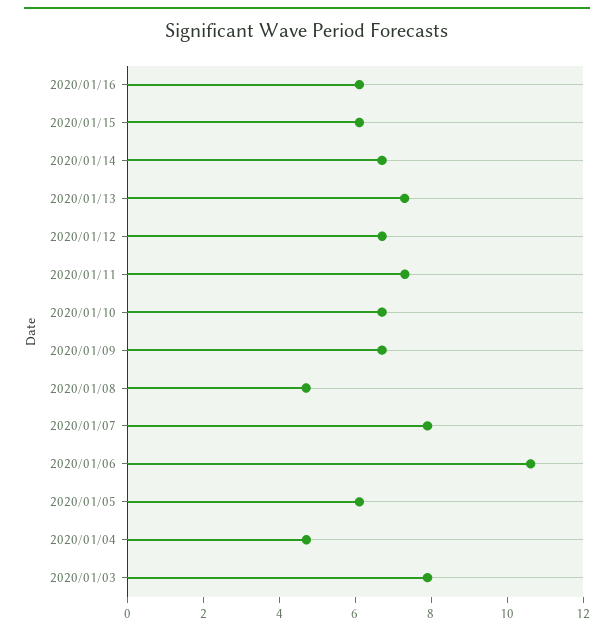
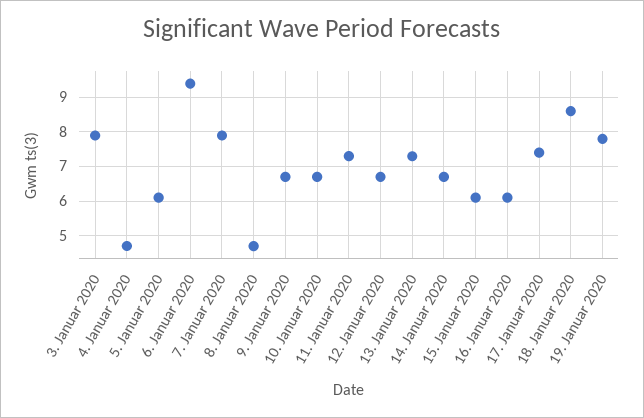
2020/01/06: 10.5 -> 9.4
17. Januar 2020: none -> 7.4
18. Januar 2020: none -> 8.6
19. Januar 2020: none -> 7.8

